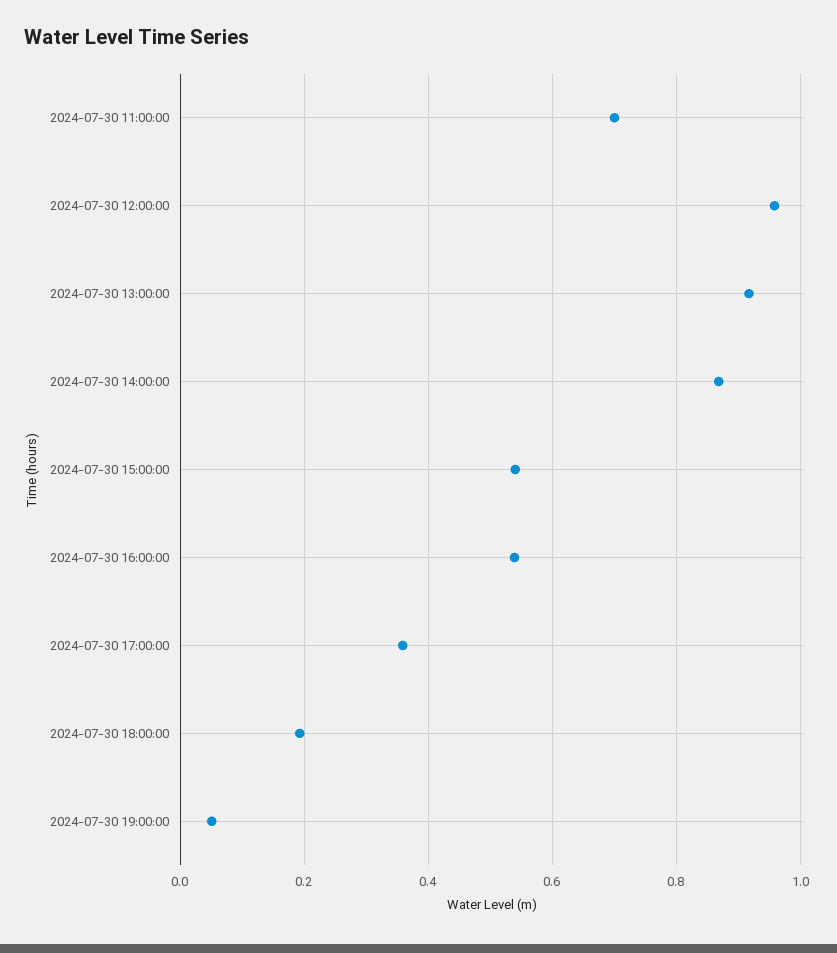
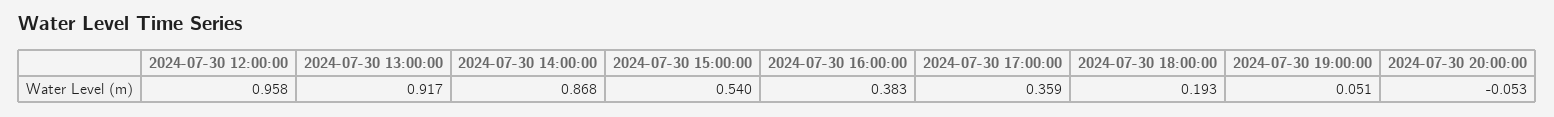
2024-07-30 11:00:00: 0.7 -> none
2024-07-30 16:00:00: 0.54 -> 0.383
2024-07-30 20:00:00: none -> -0.053

